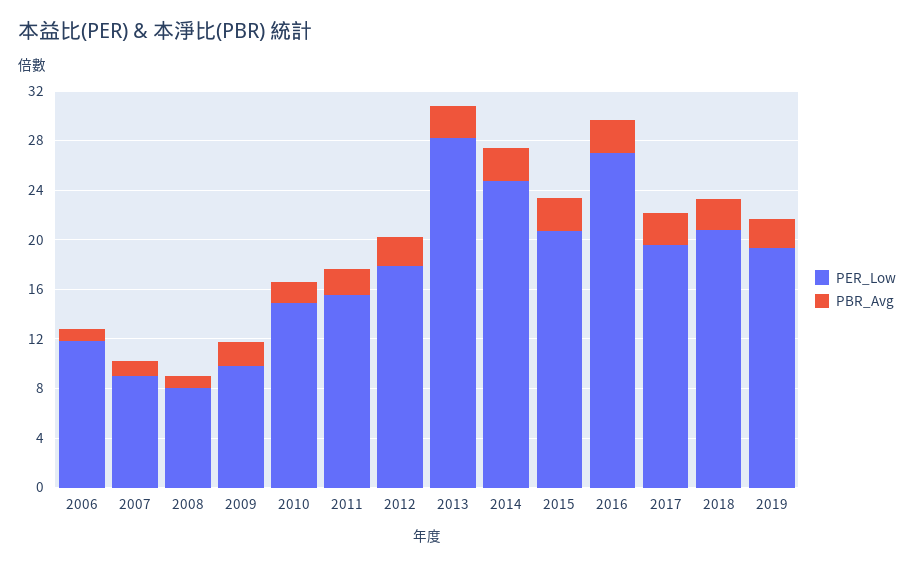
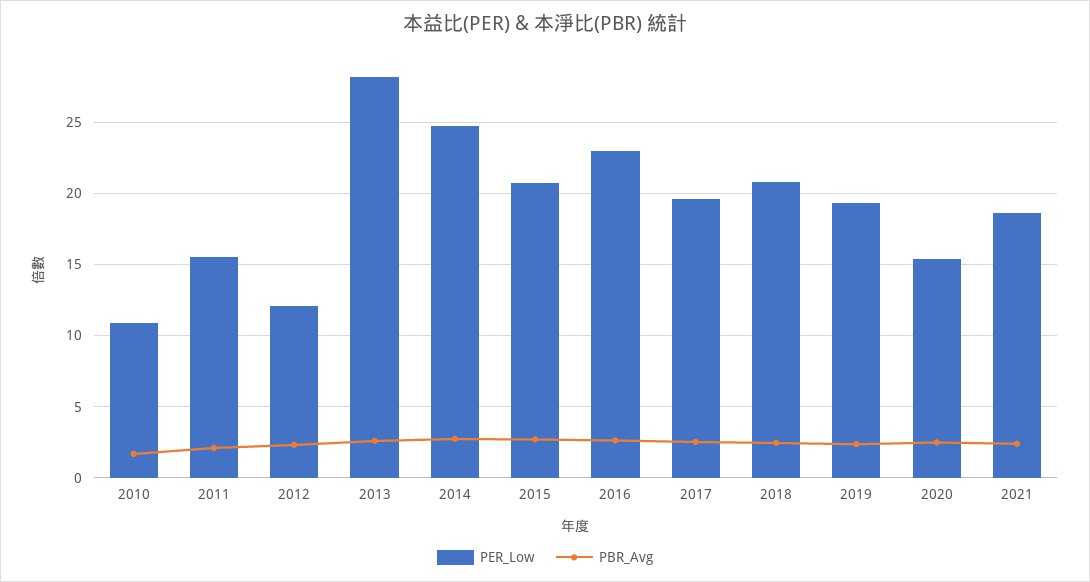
PER_Low, 2006: 12 -> none
PBR_Avg, 2006: 1 -> none
PER_Low, 2007: 9 -> none
PBR_Avg, 2007: 1 -> none
PER_Low, 2008: 8 -> none
PBR_Avg, 2008: 1 -> none
PER_Low, 2009: 10 -> none
PBR_Avg, 2009: 2 -> none
PER_Low, 2010: 15 -> 11
PER_Low, 2012: 18 -> 12
PER_Low, 2016: 27 -> 23
PER_Low, 2020: none -> 15.5
PBR_Avg, 2020: none -> 2.5
PER_Low, 2021: none -> 18.5
PBR_Avg, 2021: none -> 2.5

